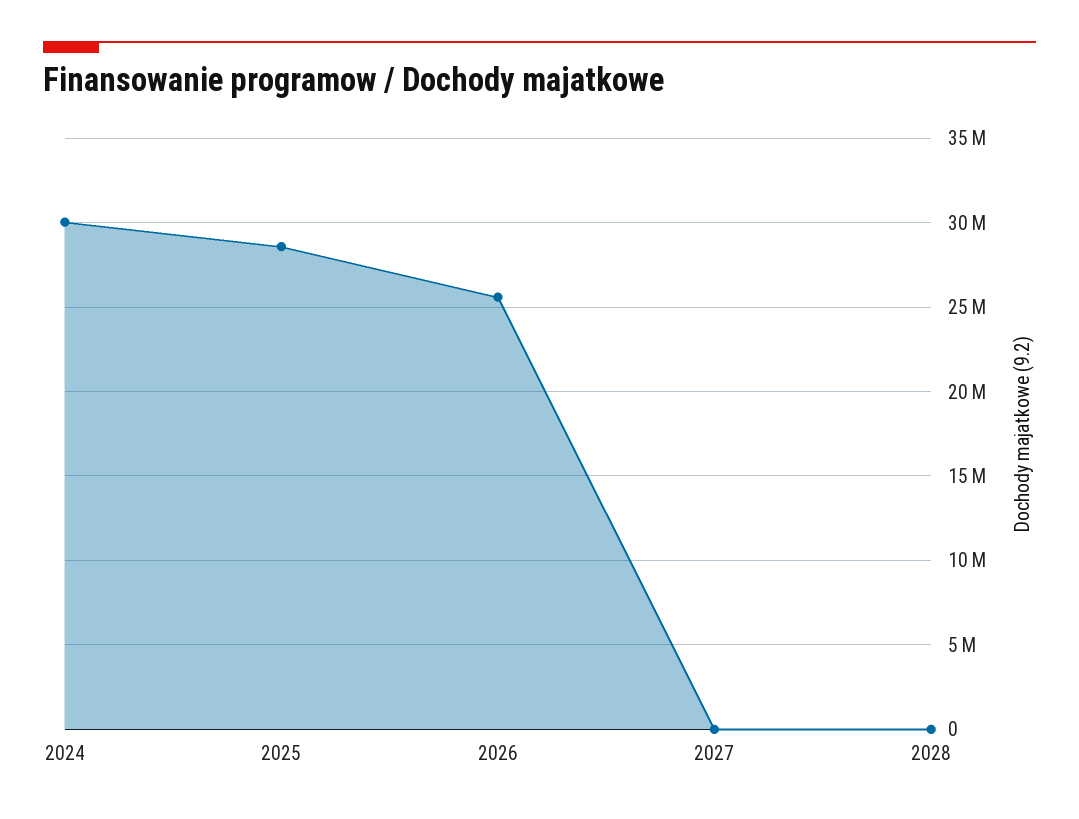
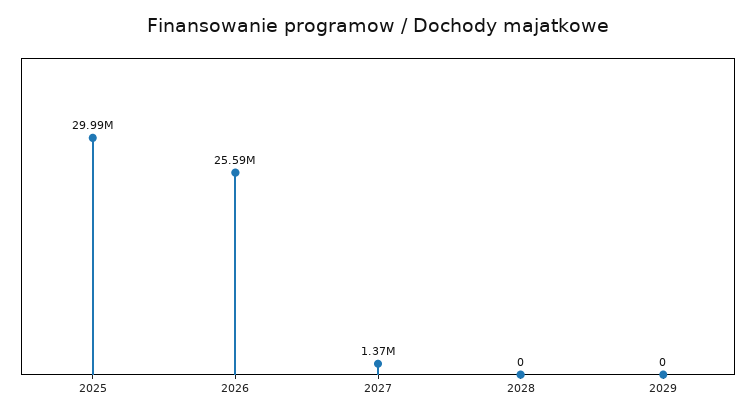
2024: 30000000 -> none
2025: 28500000 -> 29990000
2027: 0 -> 1370000
2029: none -> 0

